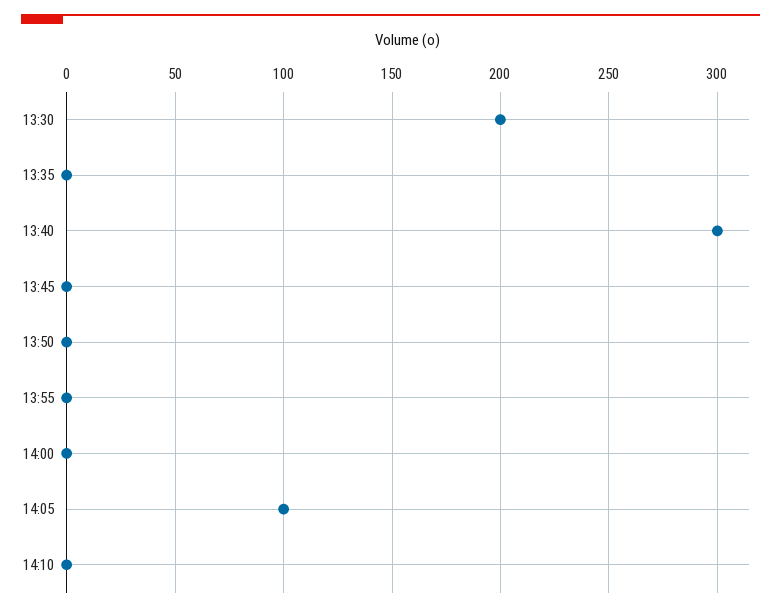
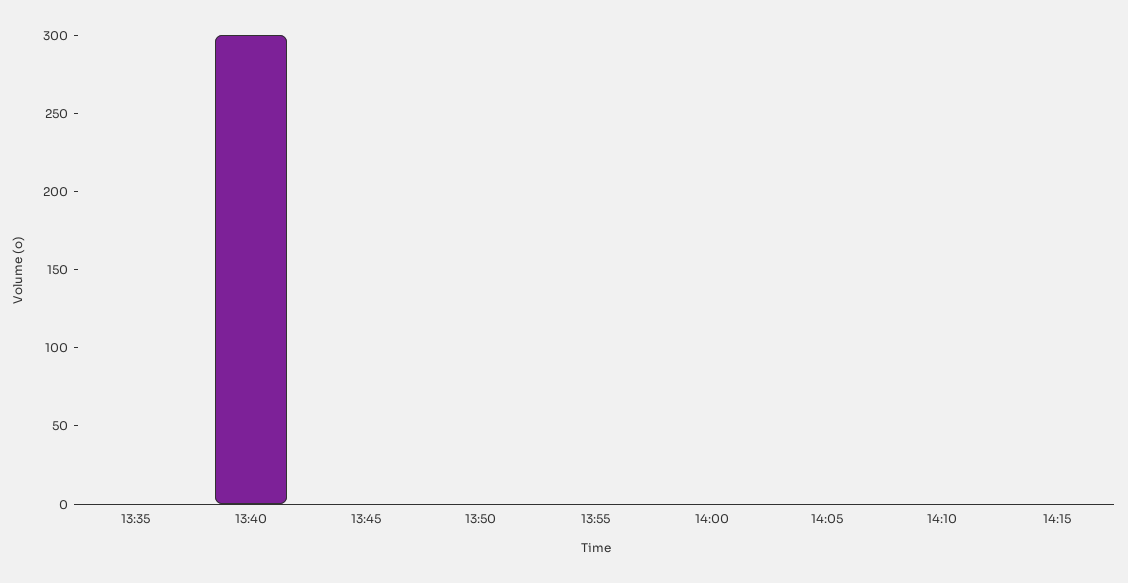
13:30: 200 -> none
14:05: 100 -> 0
14:15: none -> 0

